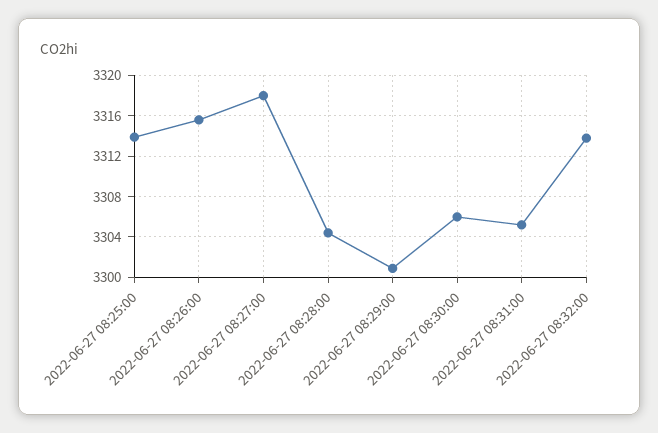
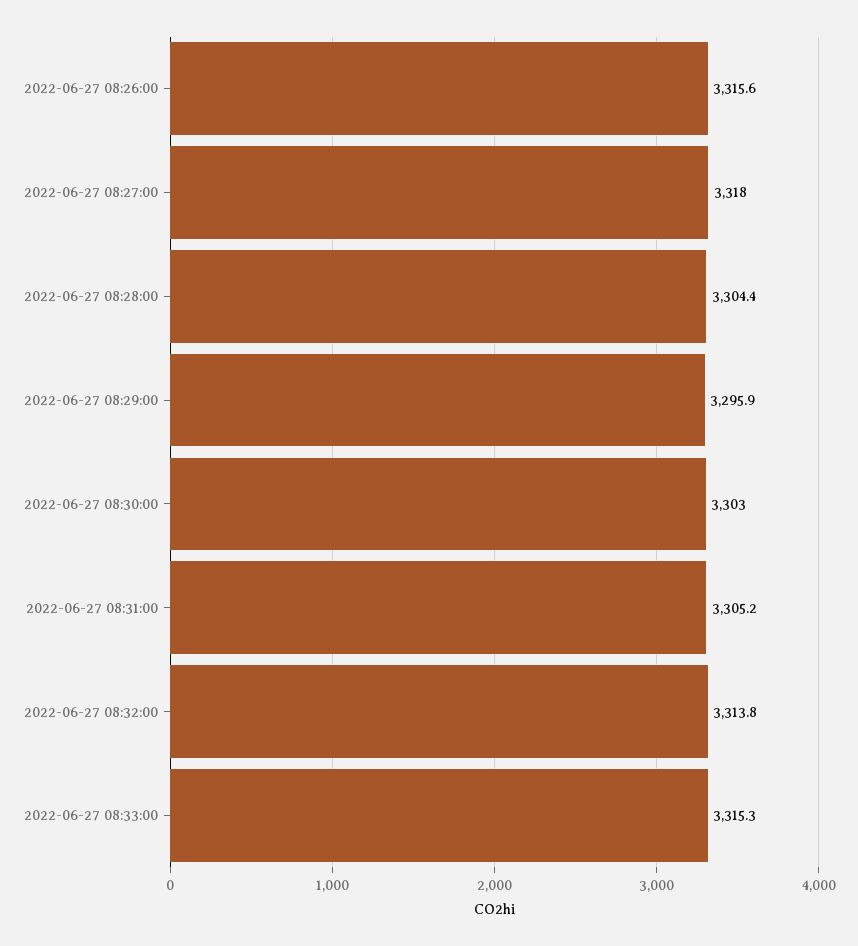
2022-06-27 08:25:00: 3314 -> none
2022-06-27 08:29:00: 3301 -> 3295.9
2022-06-27 08:30:00: 3306 -> 3303
2022-06-27 08:33:00: none -> 3315.3

